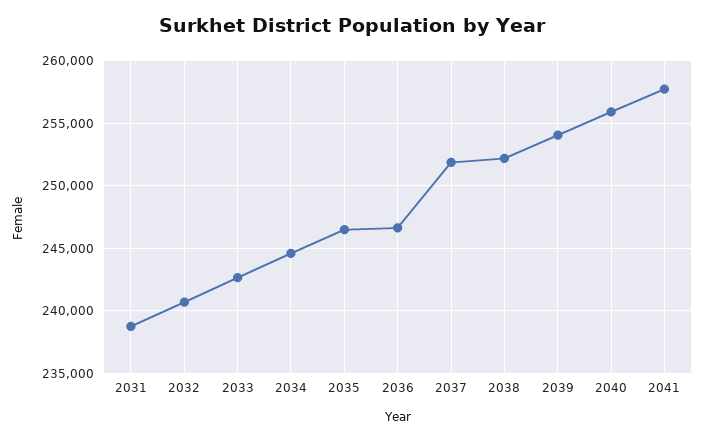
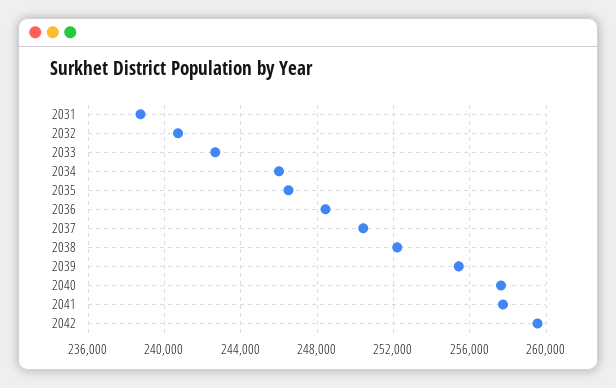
2034: 244500 -> 246000
2036: 246500 -> 248500
2037: 252000 -> 250500
2039: 254000 -> 255500
2040: 256000 -> 257500
2042: none -> 259500

